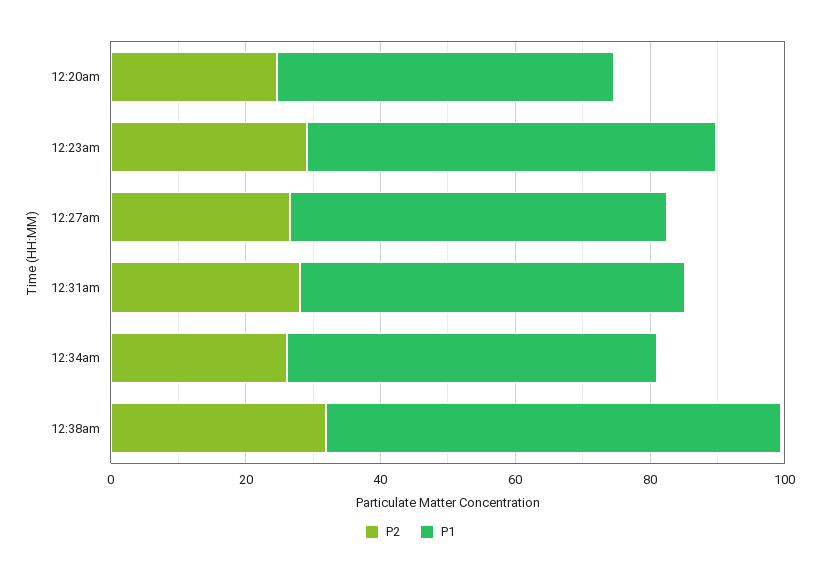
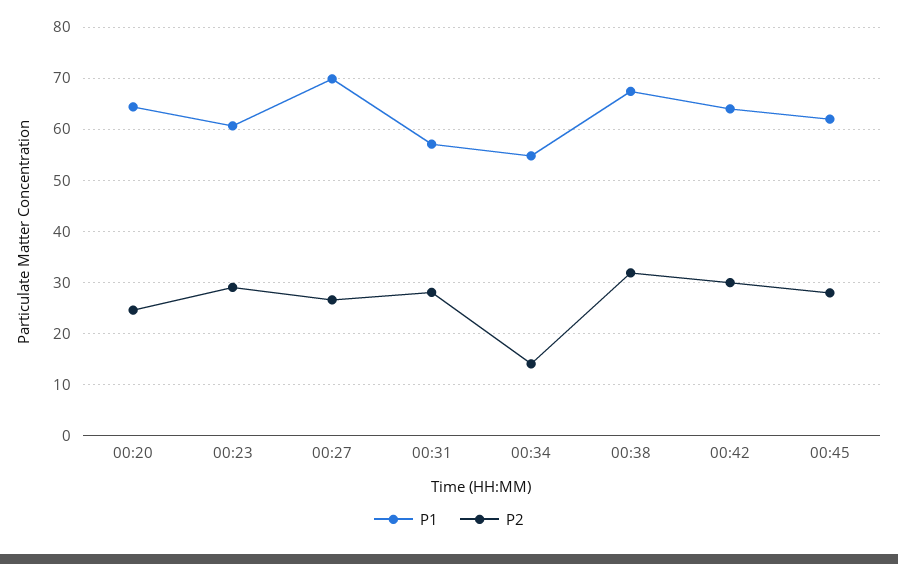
P1, 12:20am: 50 -> 64
P1, 12:27am: 55 -> 70
P2, 12:34am: 25 -> 14
P1, 00:42: none -> 64
P2, 00:42: none -> 30
P1, 00:45: none -> 62
P2, 00:45: none -> 28

